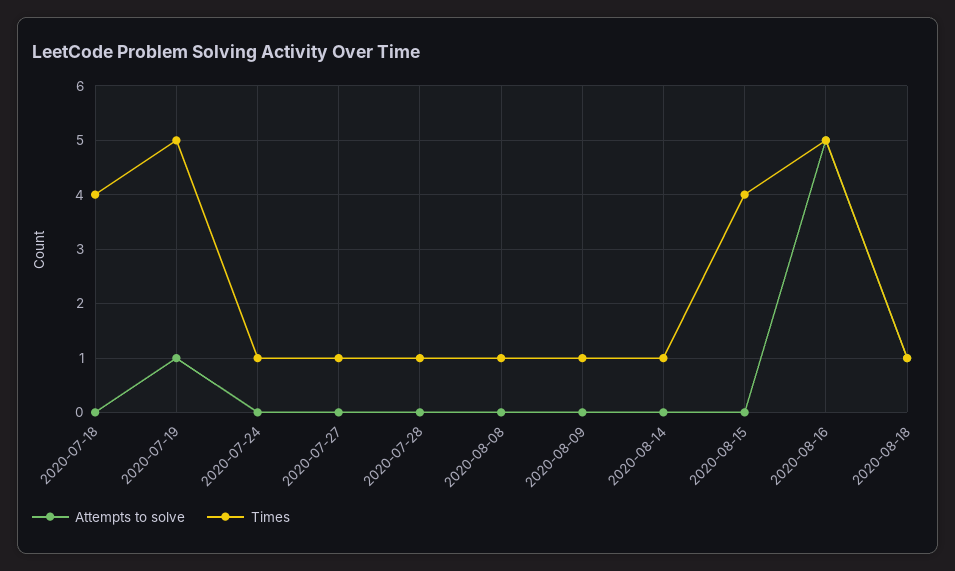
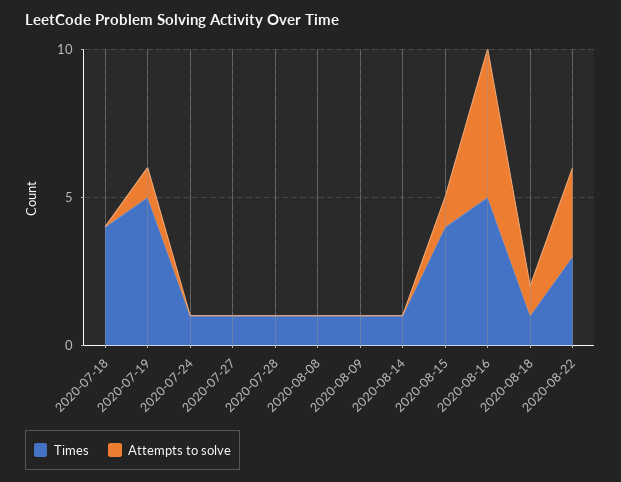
Attempts to solve, 2020-08-15: 0 -> 1
Times, 2020-08-22: none -> 3
Attempts to solve, 2020-08-22: none -> 3

